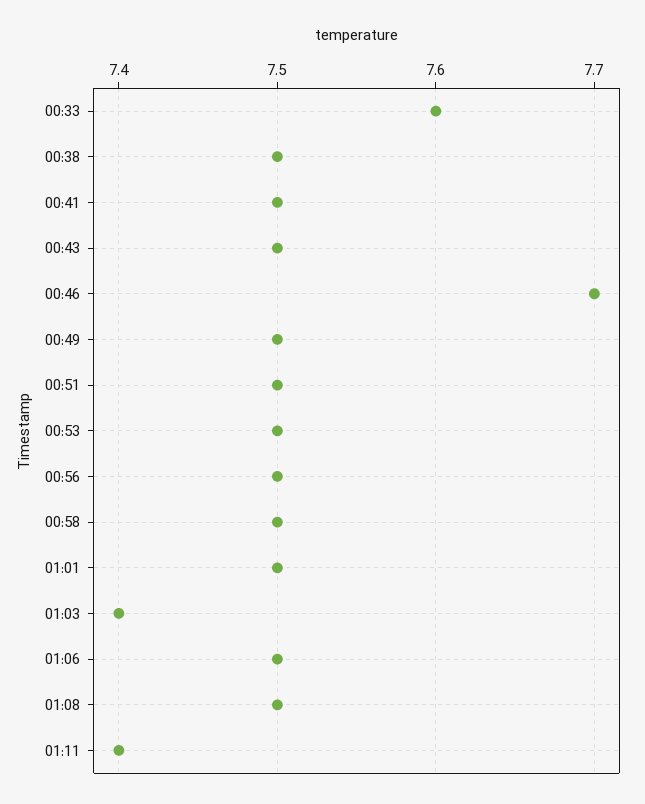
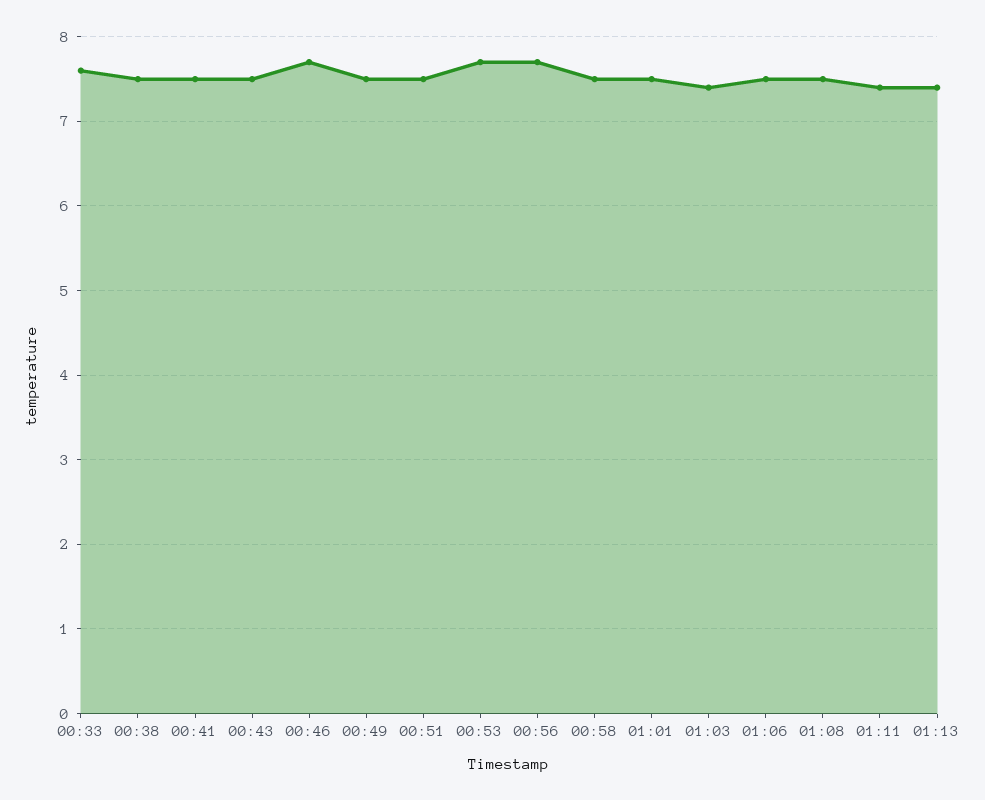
00:53: 7.5 -> 7.7
00:56: 7.5 -> 7.7
01:13: none -> 7.4

